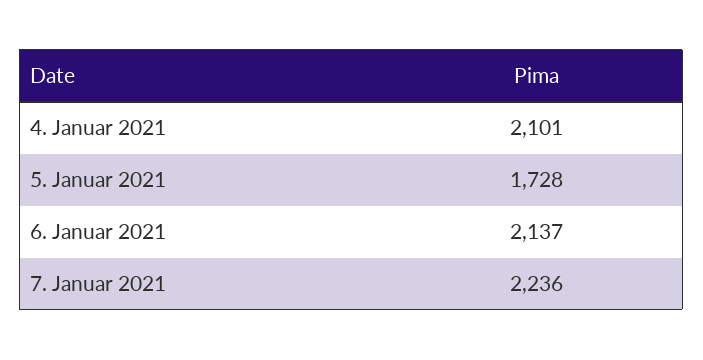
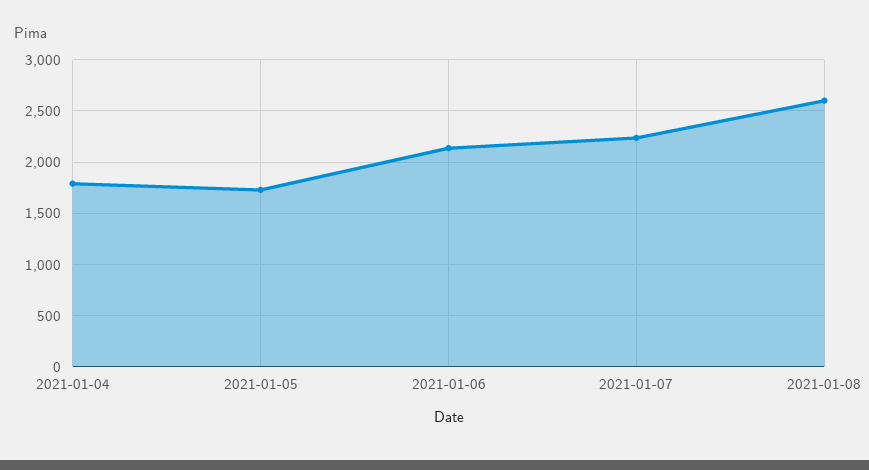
4. Januar 2021: 2101 -> 1800
2021-01-08: none -> 2600

